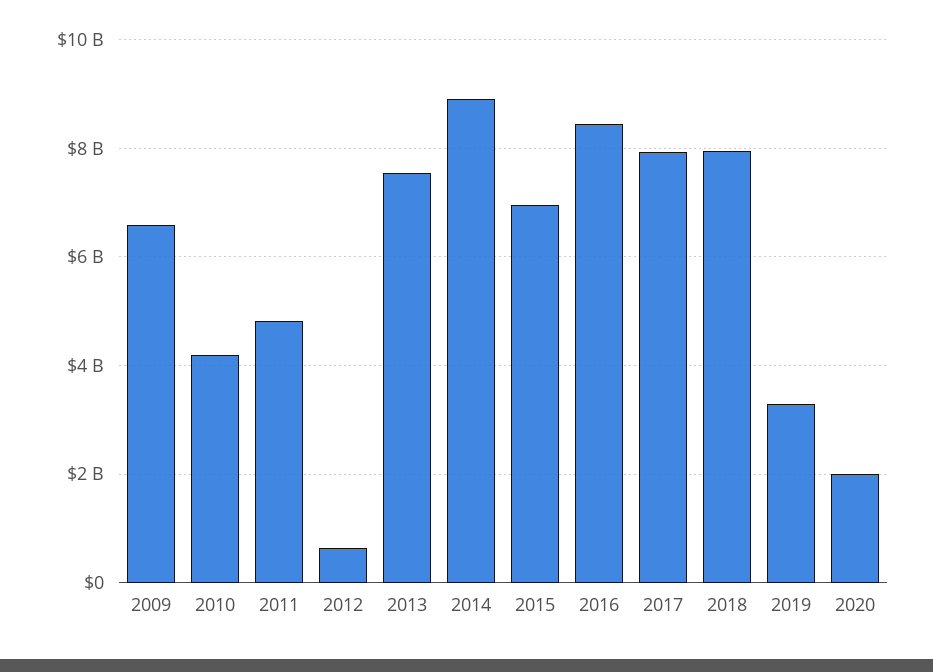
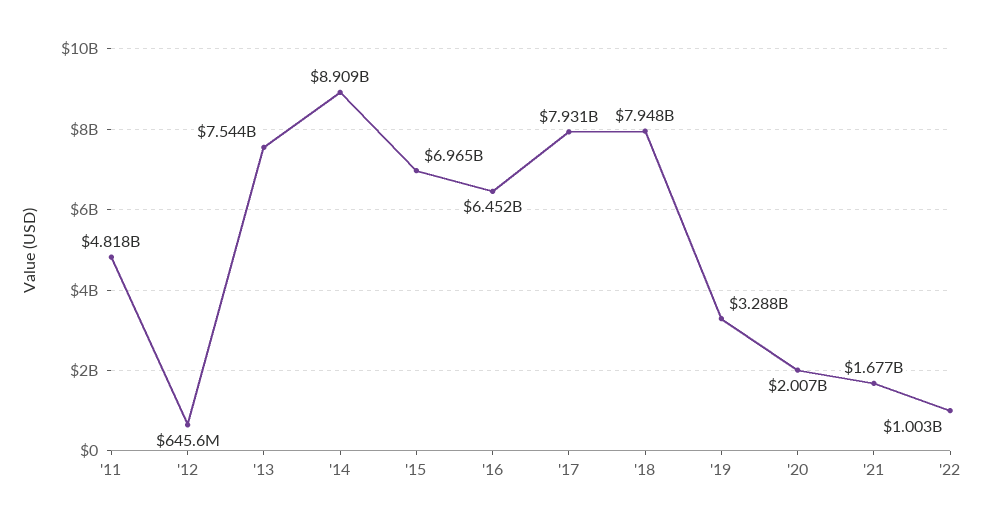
2009: 6600000000 -> none
2010: 4200000000 -> none
2016: 8400000000 -> 6452000000
'21: none -> 1677000000
'22: none -> 1003000000

